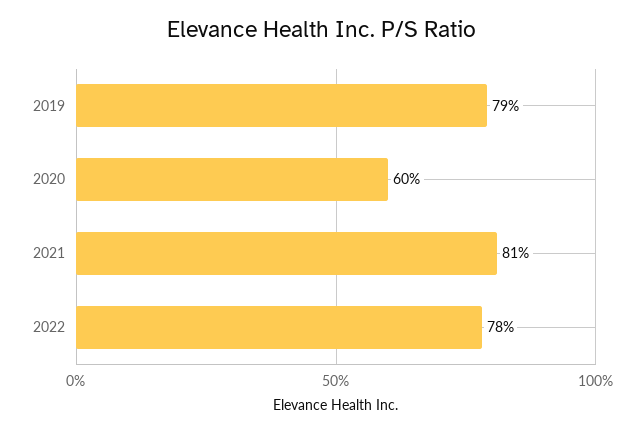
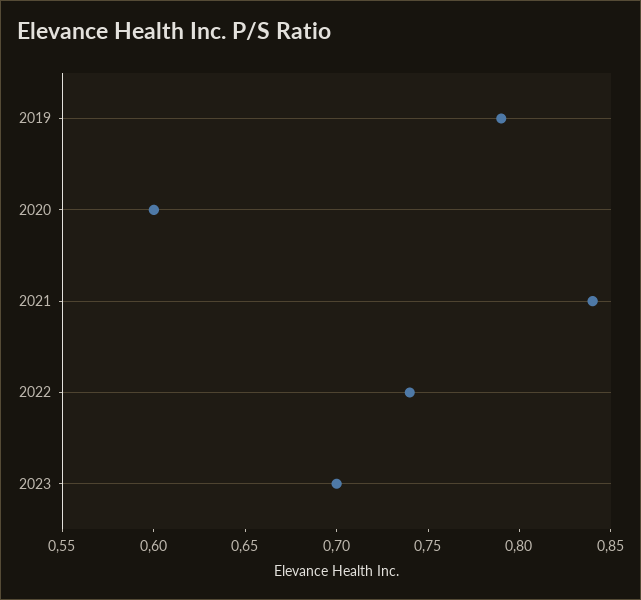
2021: 0.81 -> 0.84
2022: 0.78 -> 0.74
2023: none -> 0.7

